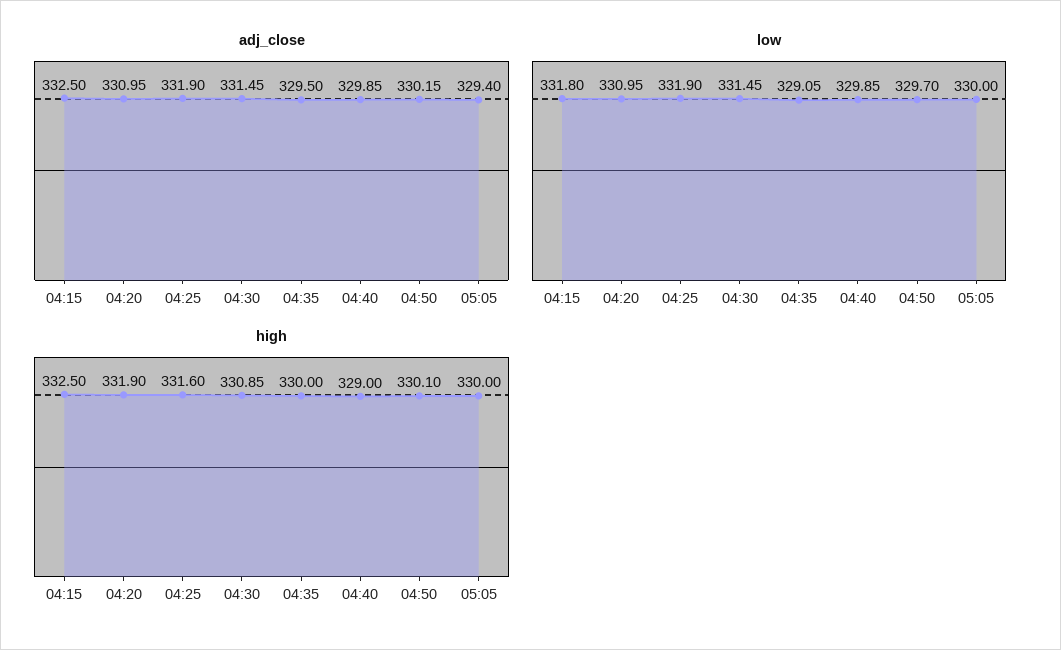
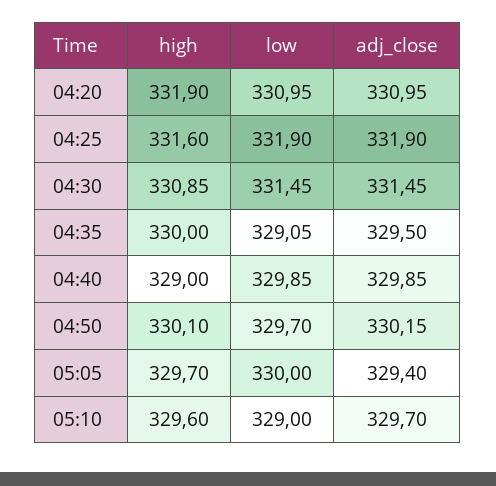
adj_close, 04:15: 332.5 -> none
low, 04:15: 331.8 -> none
high, 04:15: 332.5 -> none
high, 05:05: 330 -> 329.7
high, 05:10: none -> 329.6
low, 05:10: none -> 329
adj_close, 05:10: none -> 329.7

